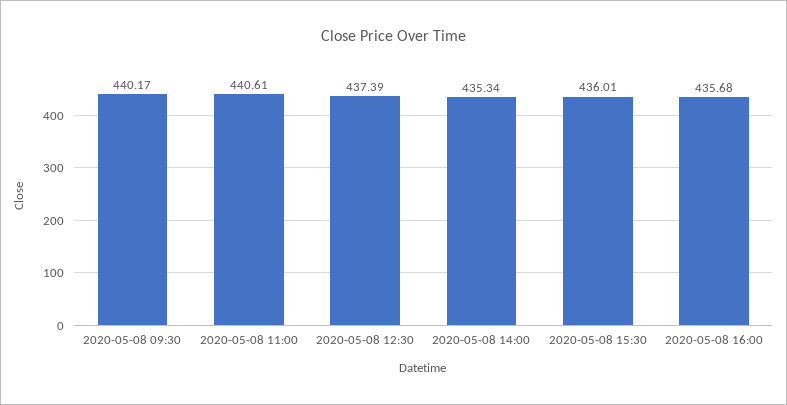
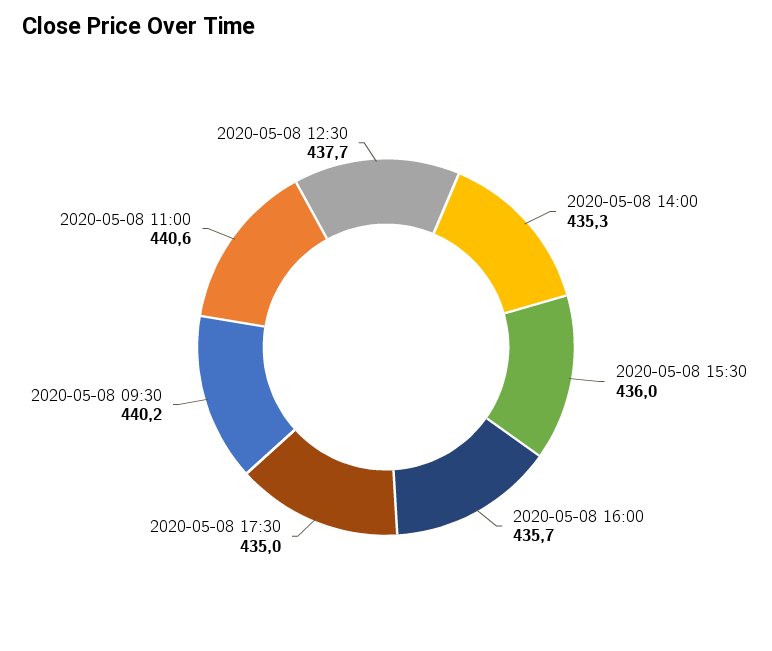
2020-05-08 12:30: 437.39 -> 437.7
2020-05-08 17:30: none -> 435

